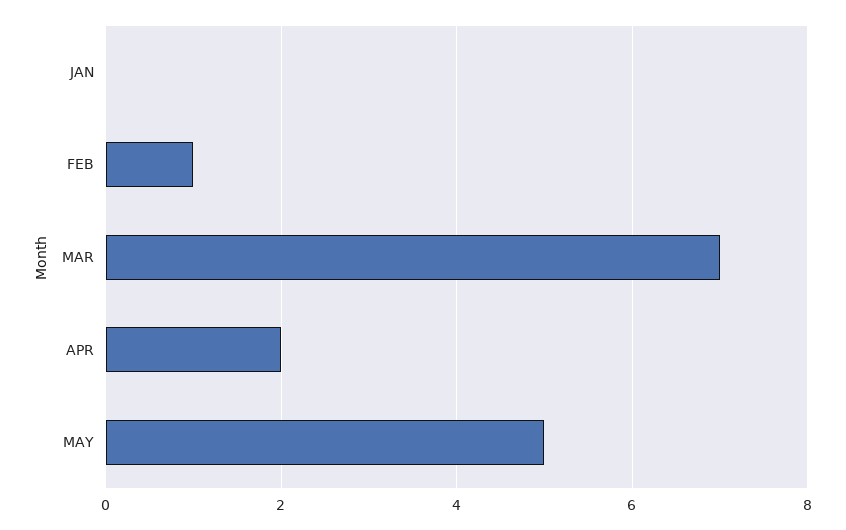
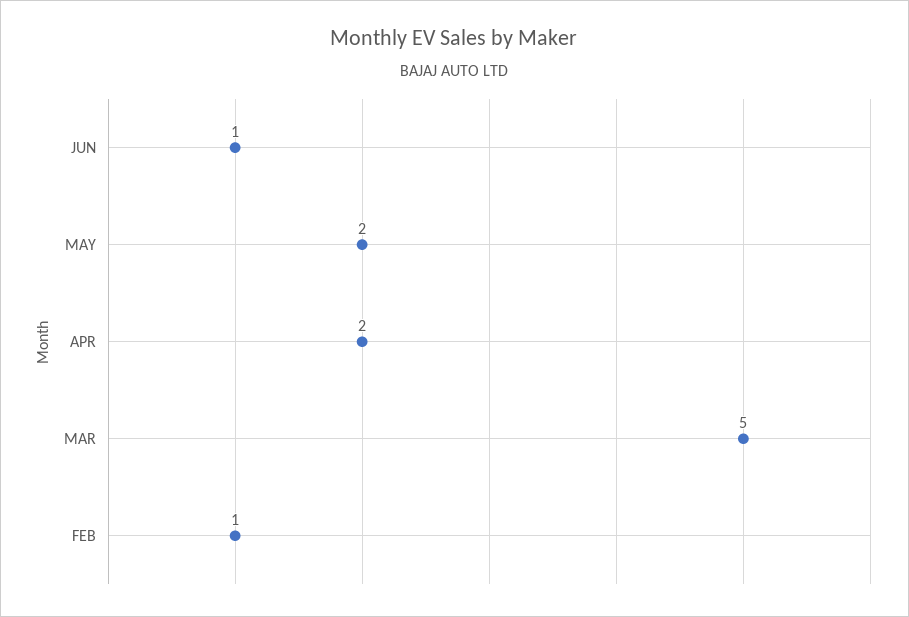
JAN: 0 -> none
MAR: 7 -> 5
MAY: 5 -> 2
JUN: none -> 1

